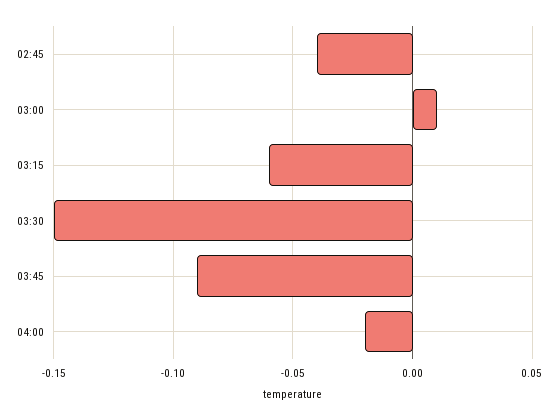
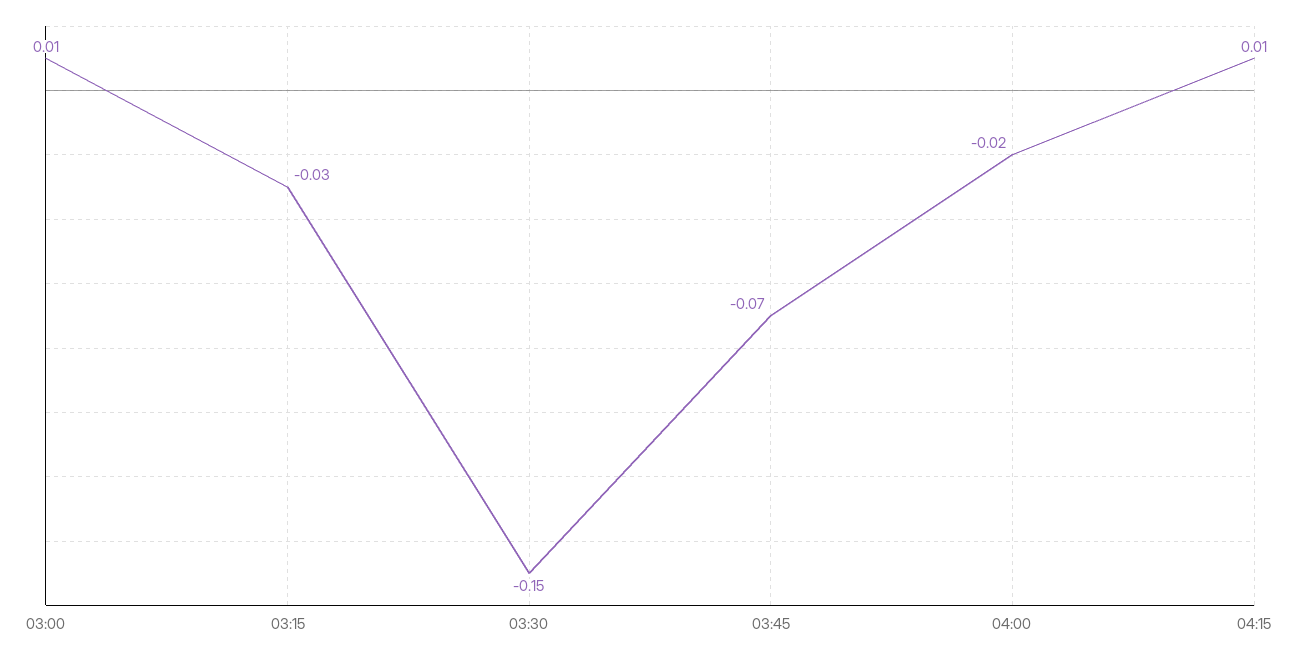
02:45: -0.04 -> none
03:15: -0.06 -> -0.03
03:45: -0.09 -> -0.07
04:15: none -> 0.01

